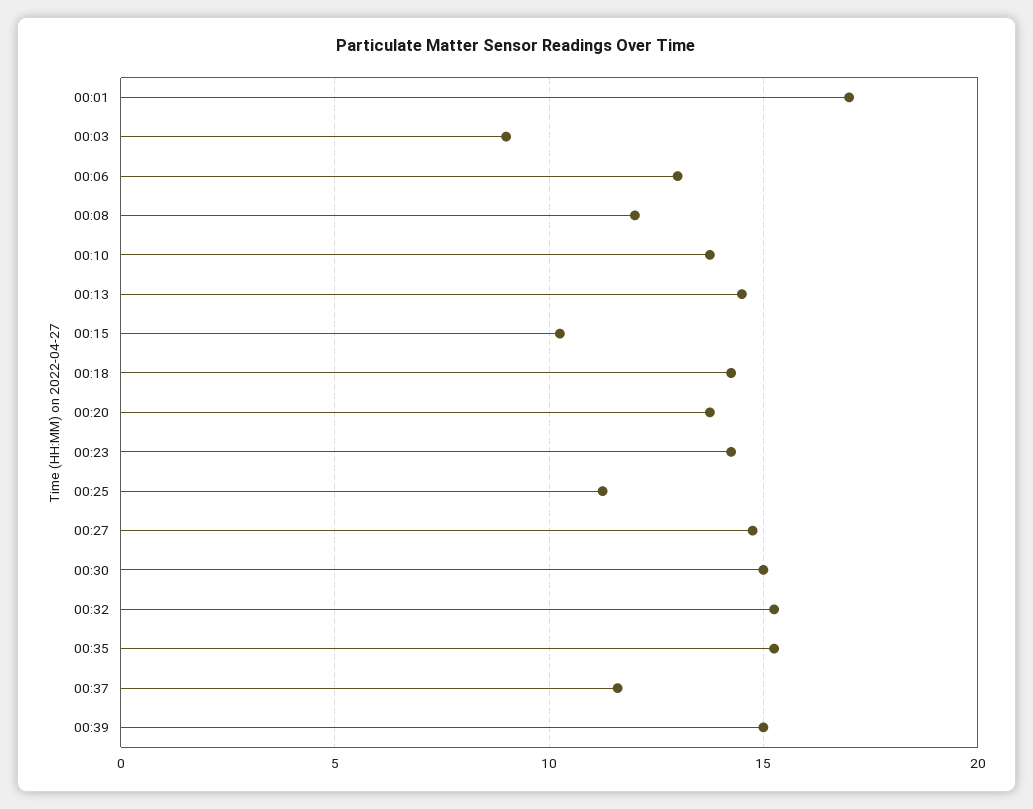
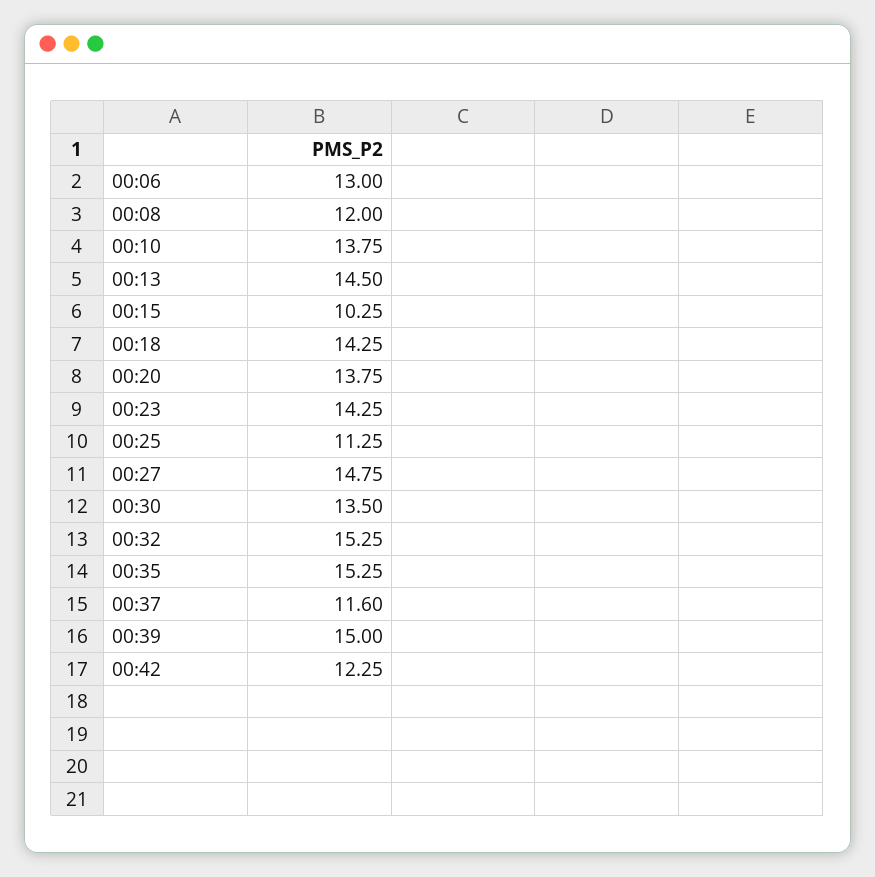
00:01: 17 -> none
00:03: 9 -> none
00:30: 15 -> 13.5
00:42: none -> 12.25

